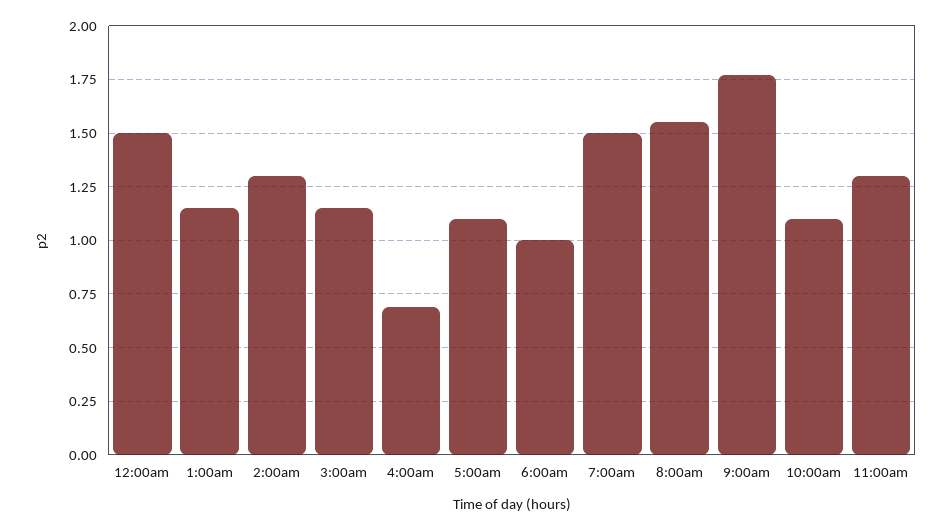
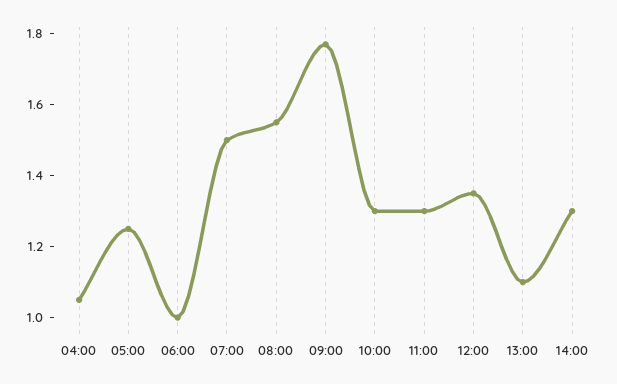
12:00am: 1.5 -> none
1:00am: 1.15 -> none
2:00am: 1.3 -> none
3:00am: 1.15 -> none
4:00am: 0.7 -> 1.05
5:00am: 1.1 -> 1.25
10:00am: 1.1 -> 1.3
12:00: none -> 1.35
13:00: none -> 1.1
14:00: none -> 1.3

